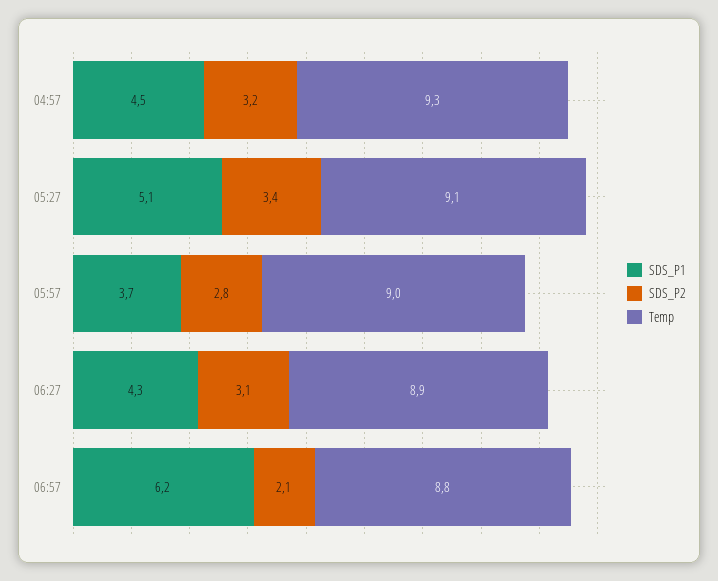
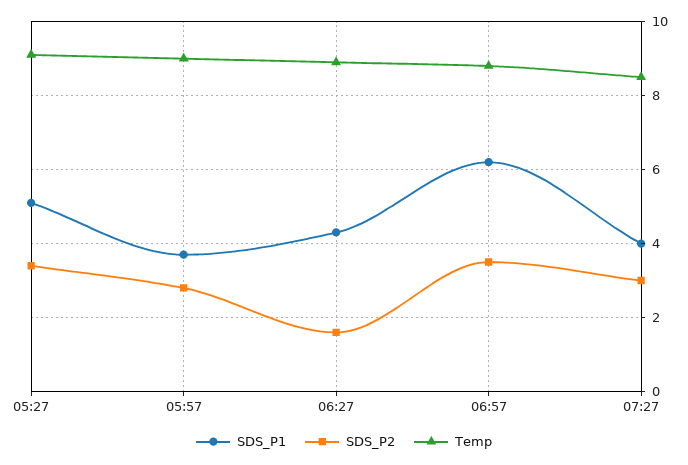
SDS_P1, 04:57: 4.5 -> none
SDS_P2, 04:57: 3.2 -> none
Temp, 04:57: 9.3 -> none
SDS_P2, 06:27: 3.1 -> 1.5
SDS_P2, 06:57: 2.1 -> 3.5
SDS_P1, 07:27: none -> 4
SDS_P2, 07:27: none -> 3
Temp, 07:27: none -> 8.5

